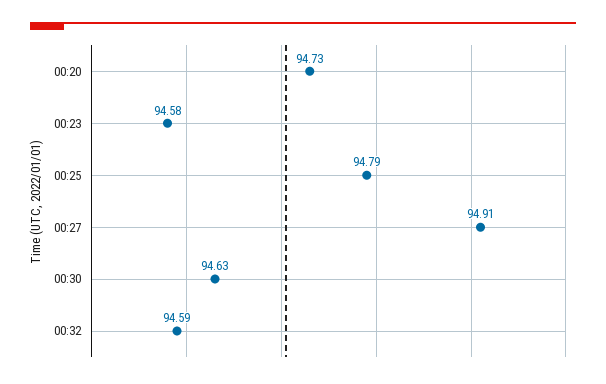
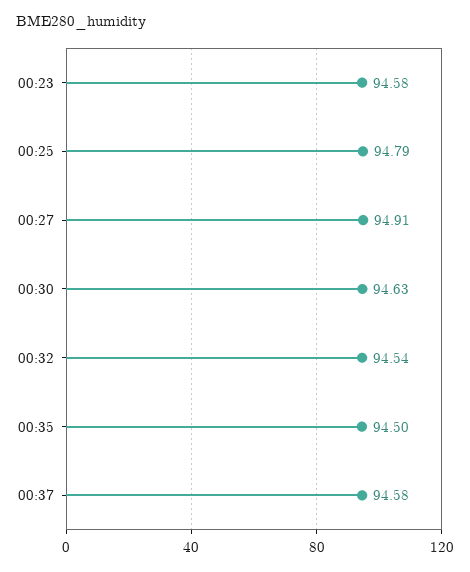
00:20: 94.73 -> none
00:32: 94.59 -> 94.54
00:35: none -> 94.5
00:37: none -> 94.58

